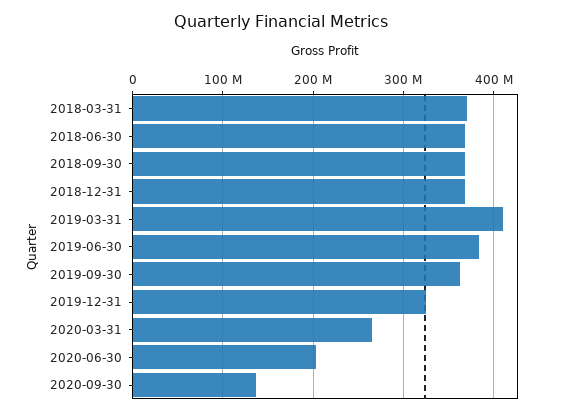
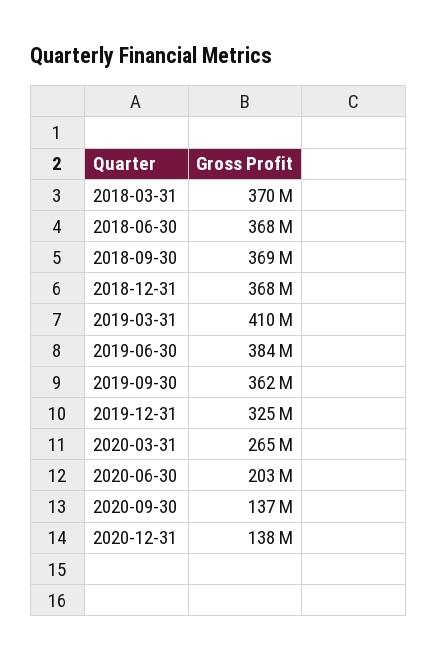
2020-12-31: none -> 138000000

